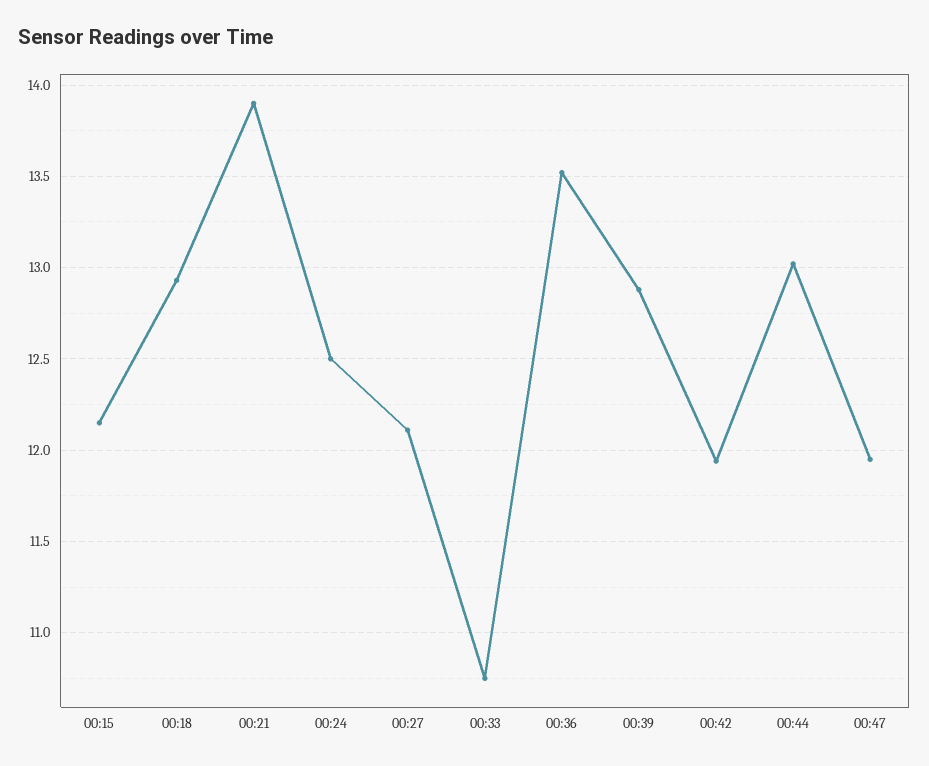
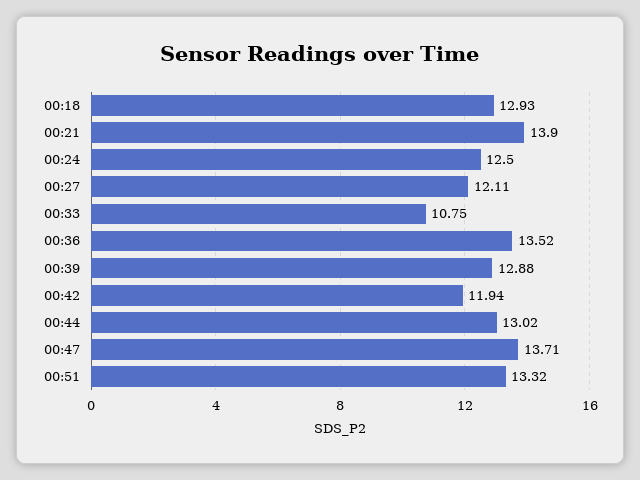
00:15: 12.15 -> none
00:47: 11.95 -> 13.71
00:51: none -> 13.32

